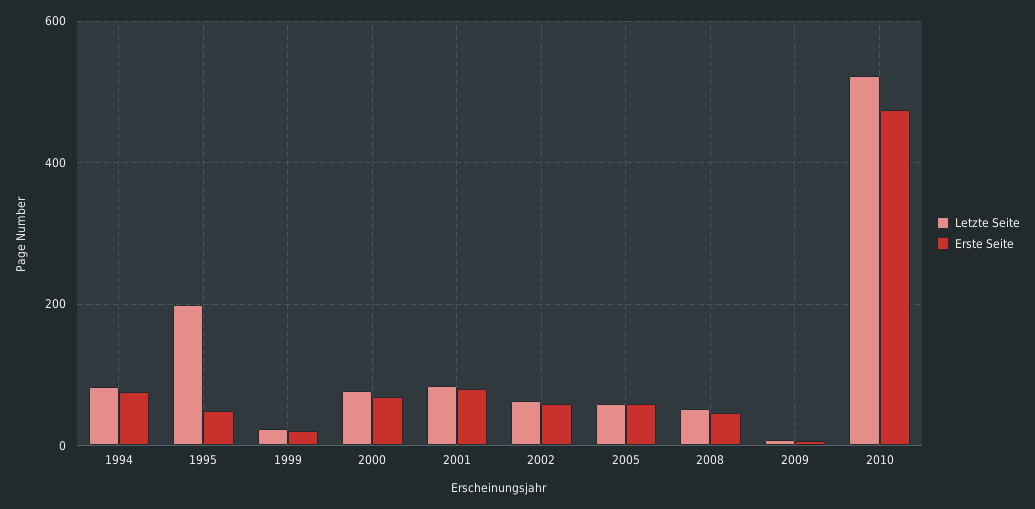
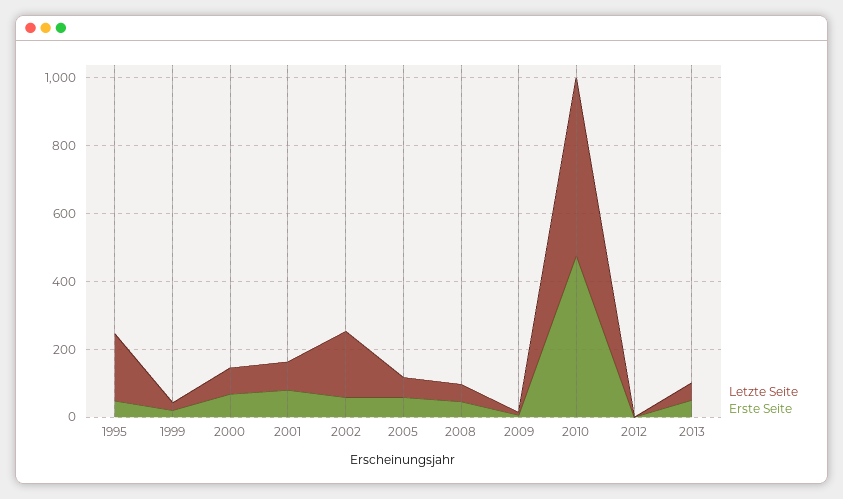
Letzte Seite, 1994: 80 -> none
Erste Seite, 1994: 80 -> none
Letzte Seite, 2002: 60 -> 200
Letzte Seite, 2012: none -> 0
Erste Seite, 2012: none -> 0
Letzte Seite, 2013: none -> 50
Erste Seite, 2013: none -> 50

